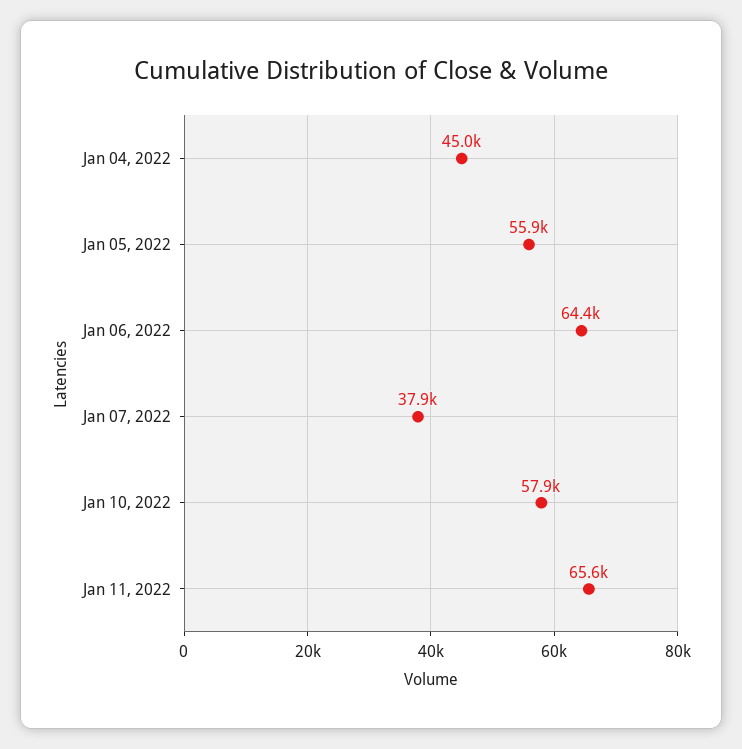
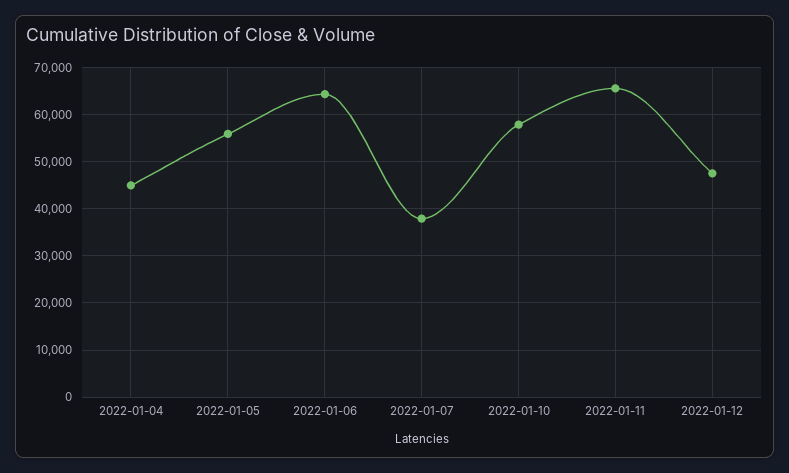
2022-01-12: none -> 48000

